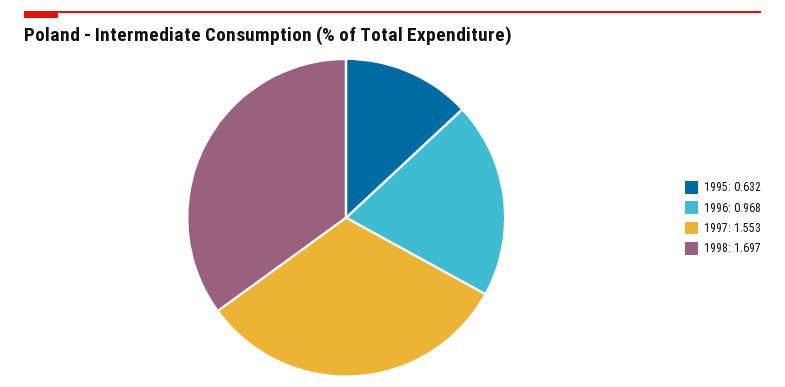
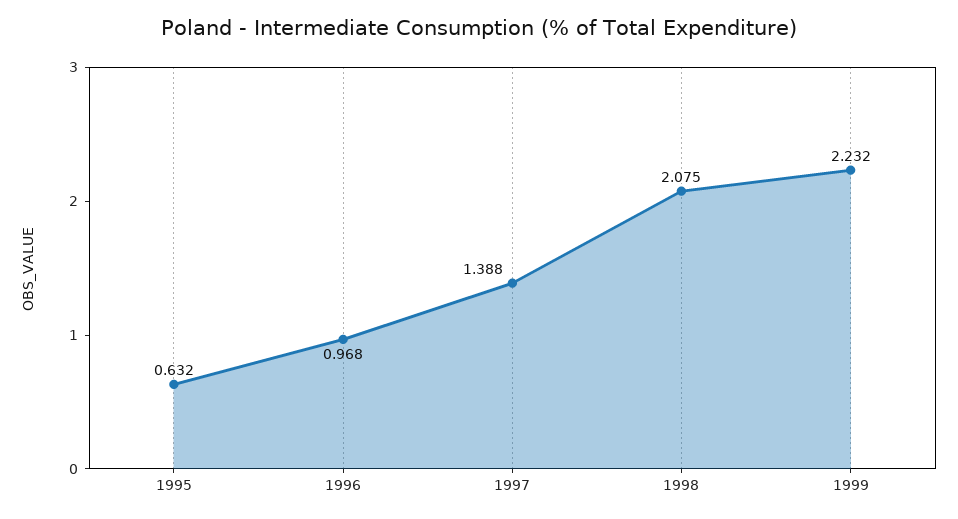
1997: 1.553 -> 1.388
1998: 1.697 -> 2.075
1999: none -> 2.232

